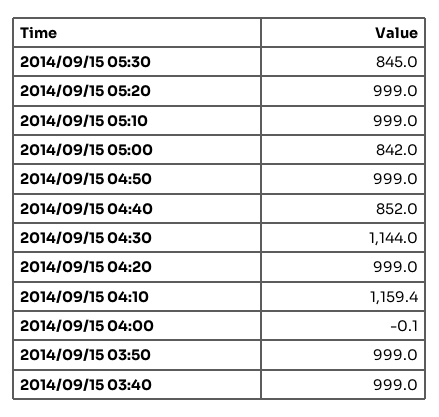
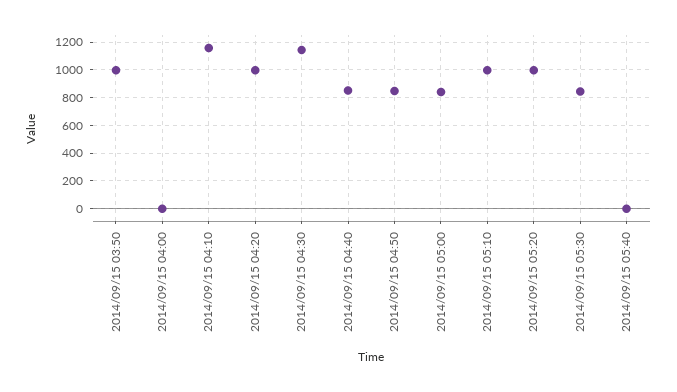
2014/09/15 04:50: 999 -> 850
2014/09/15 03:40: 999 -> none
2014/09/15 05:40: none -> 0

